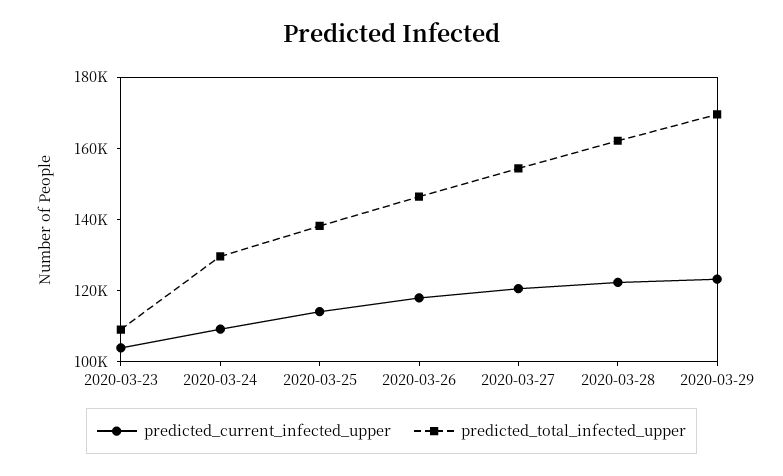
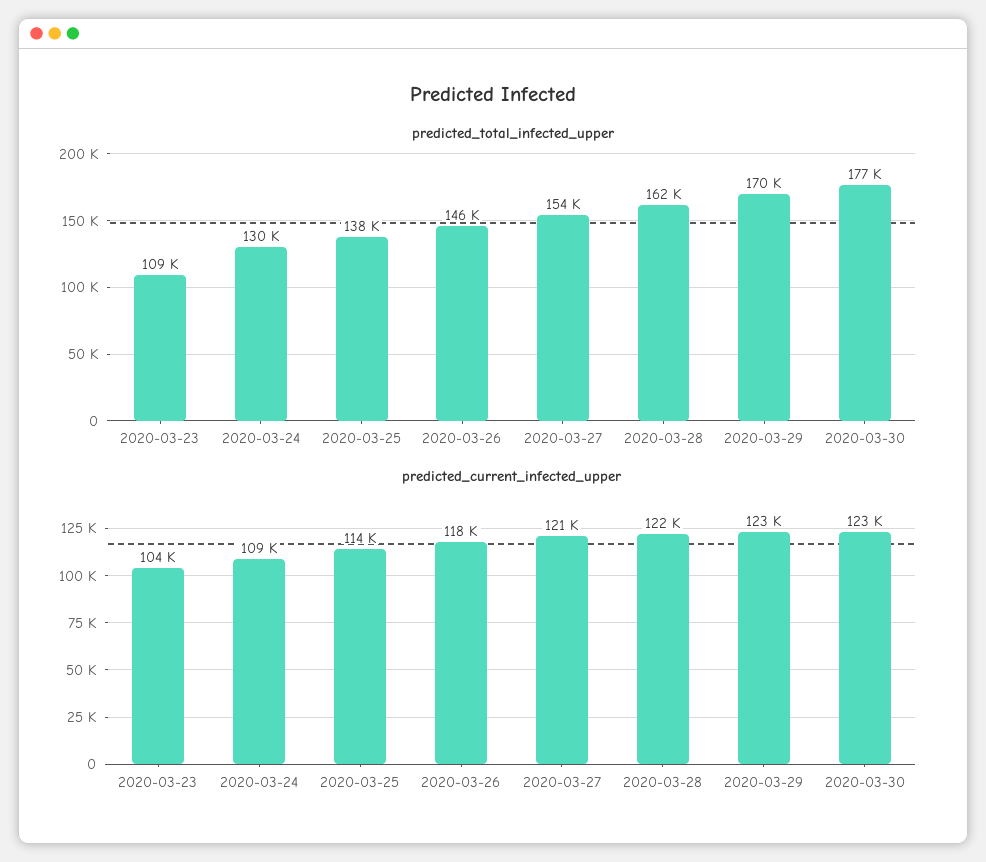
predicted_total_infected_upper, 2020-03-30: none -> 177000
predicted_current_infected_upper, 2020-03-30: none -> 123000

